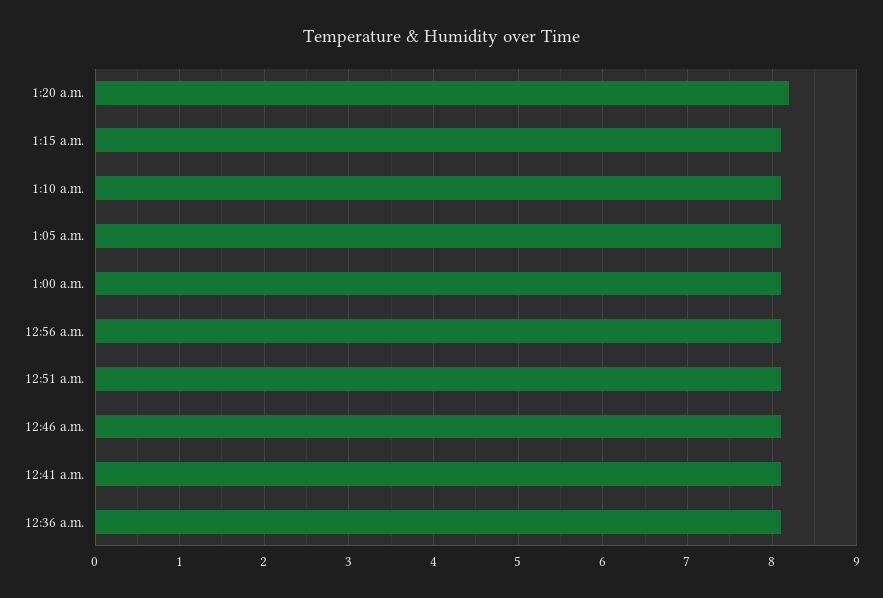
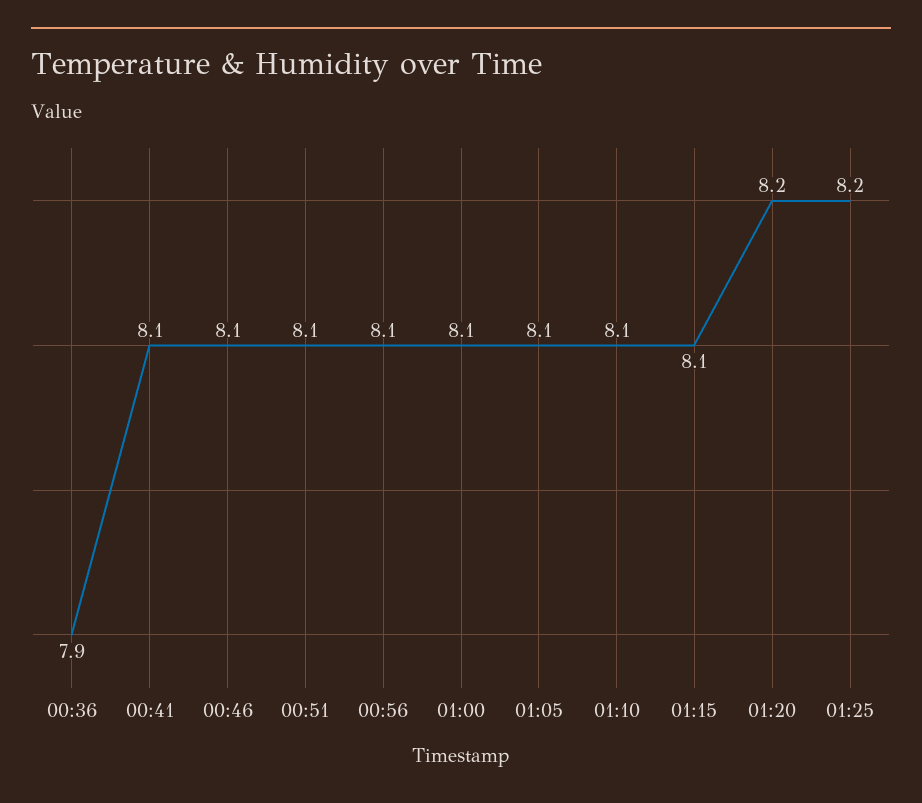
12:36 a.m.: 8.1 -> 7.9
01:25: none -> 8.2

